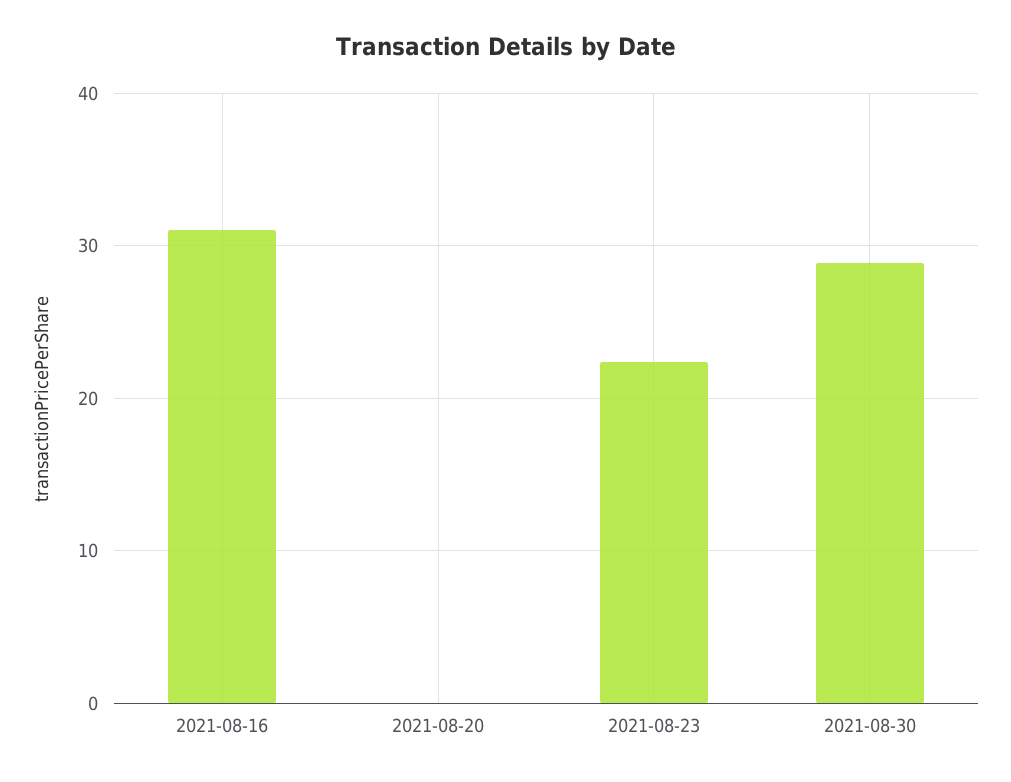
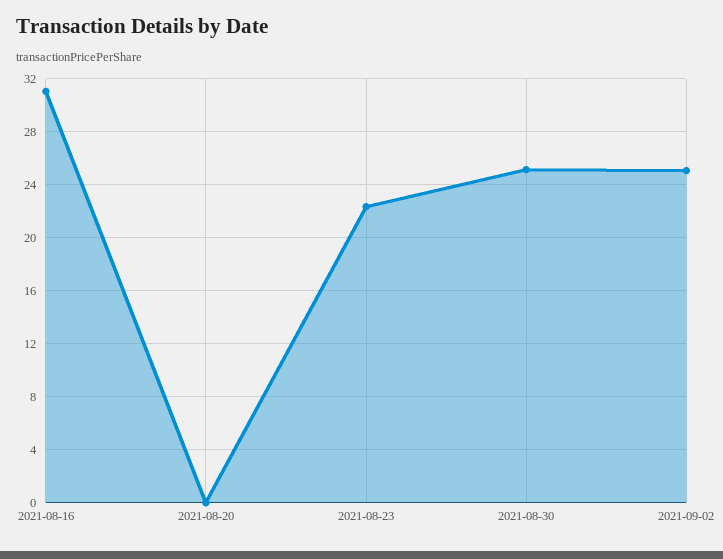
2021-08-30: 29 -> 25
2021-09-02: none -> 25

